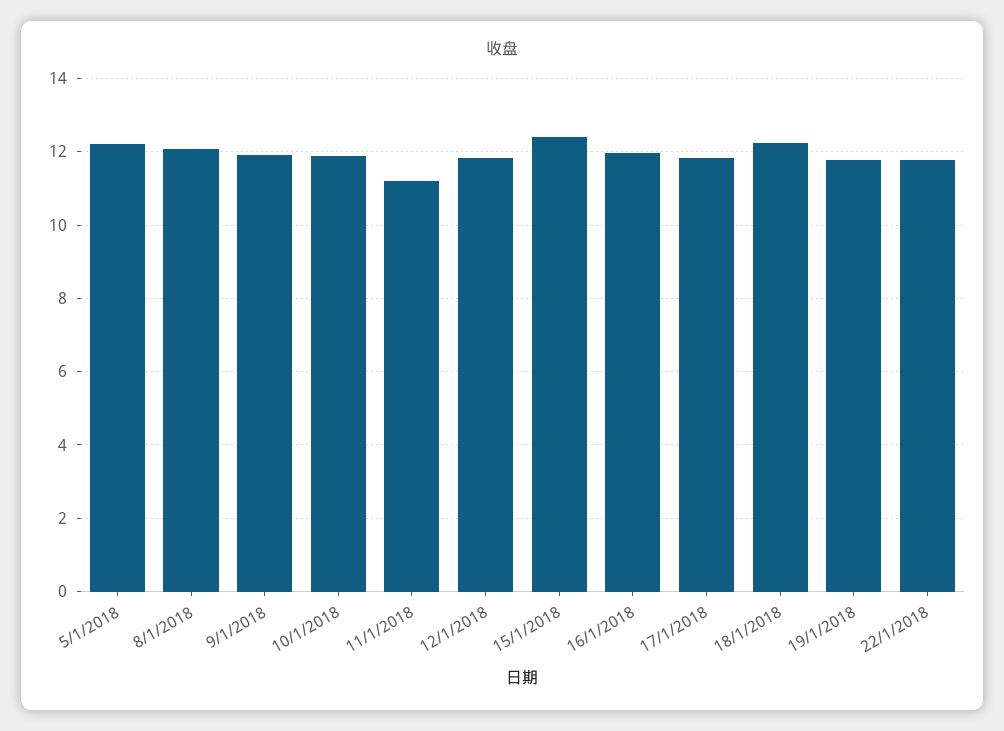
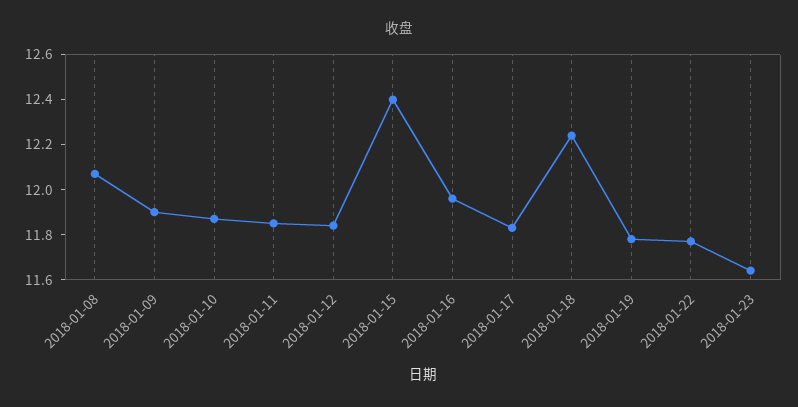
5/1/2018: 12.2 -> none
11/1/2018: 11.2 -> 11.85
2018-01-23: none -> 11.65

